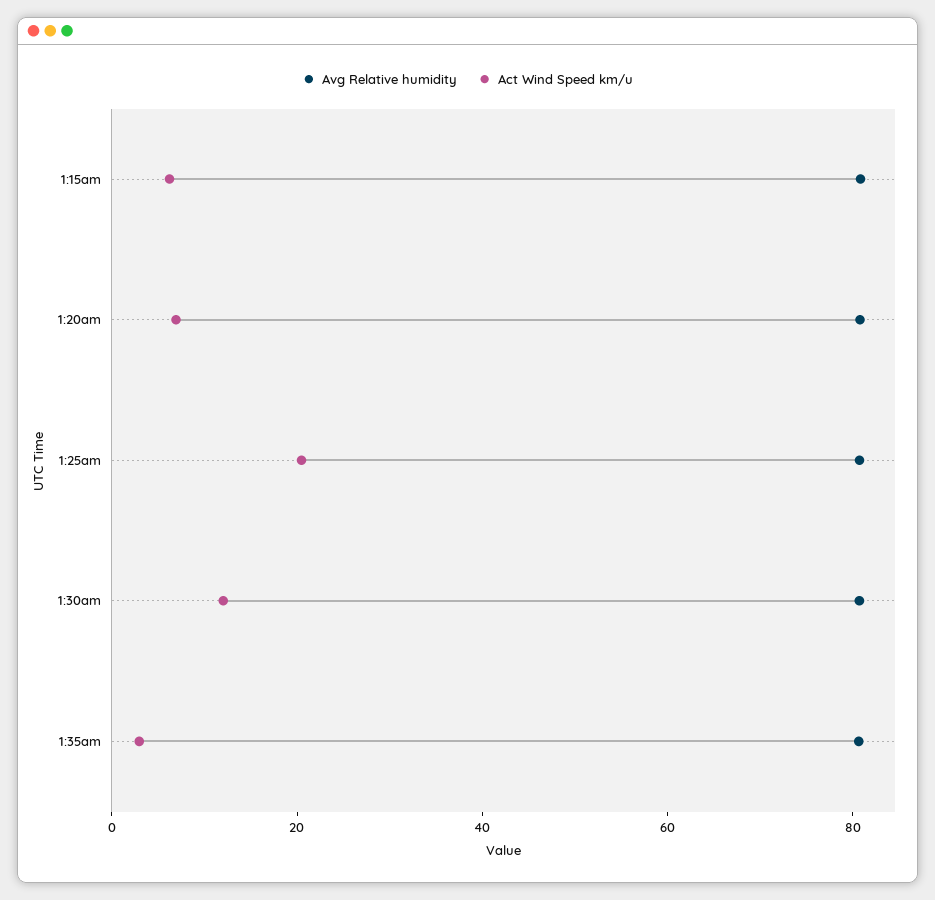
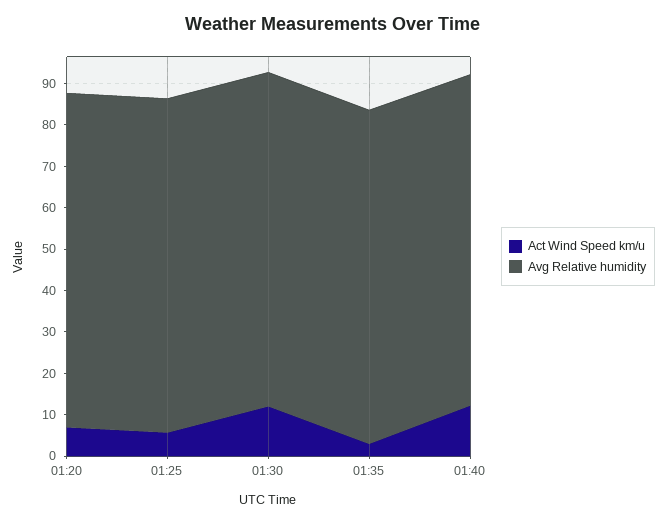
Avg Relative humidity, 1:15am: 80 -> none
Act Wind Speed km/u, 1:15am: 5 -> none
Act Wind Speed km/u, 1:25am: 20 -> 6
Act Wind Speed km/u, 01:40: none -> 12
Avg Relative humidity, 01:40: none -> 80

